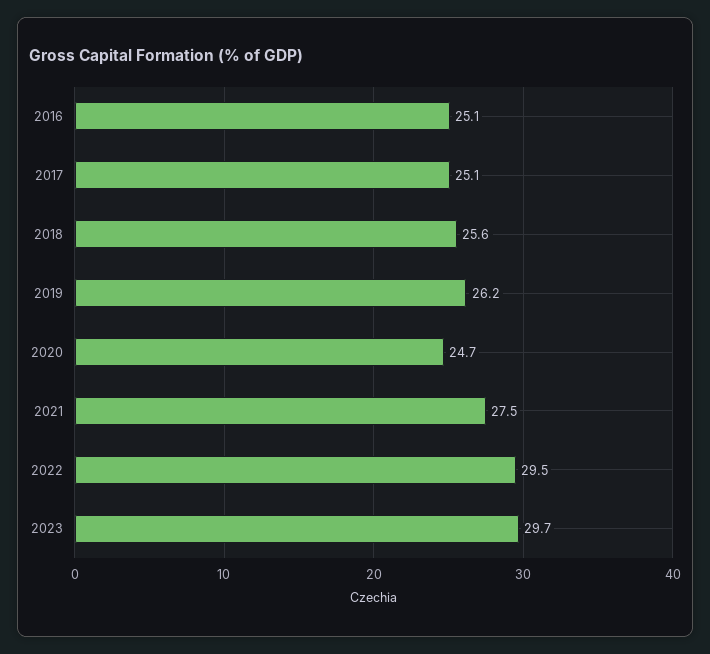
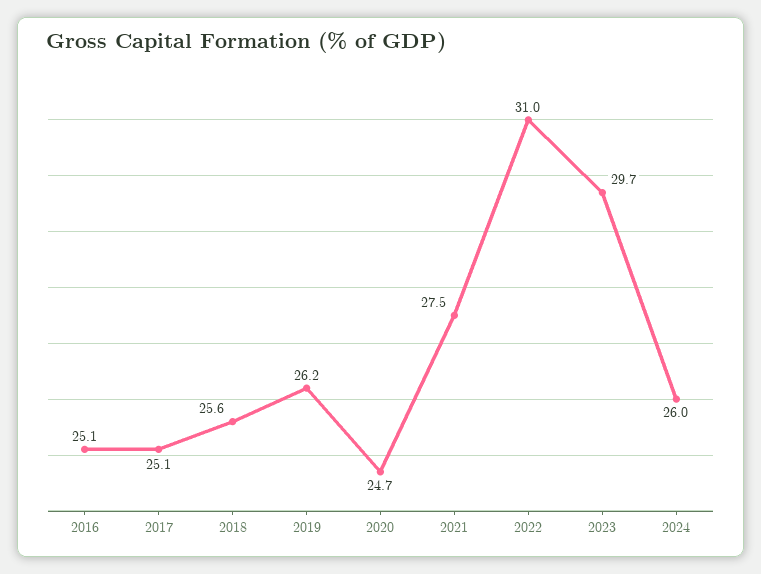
2022: 29.5 -> 31
2024: none -> 26

